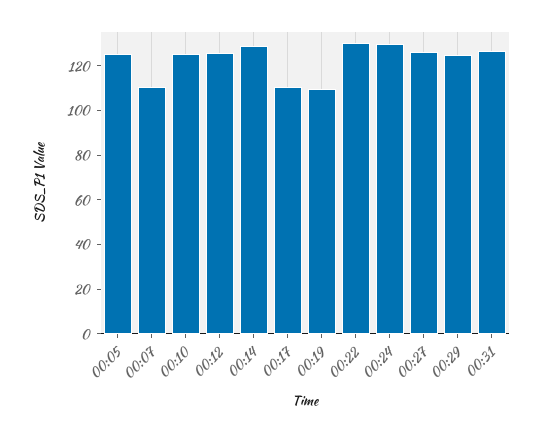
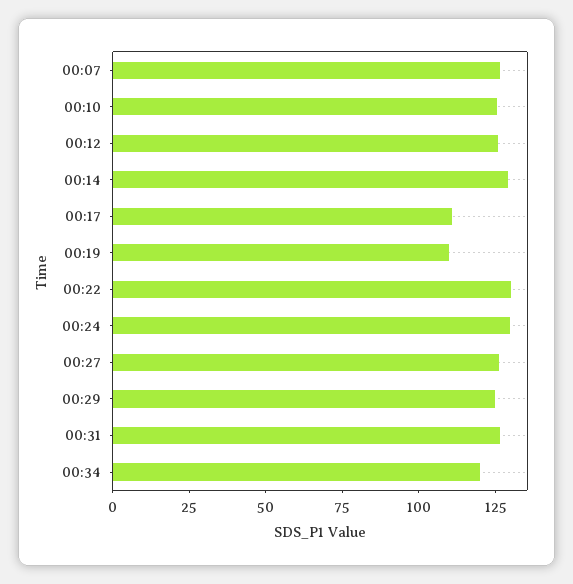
00:05: 125 -> none
00:07: 110 -> 125
00:34: none -> 120

